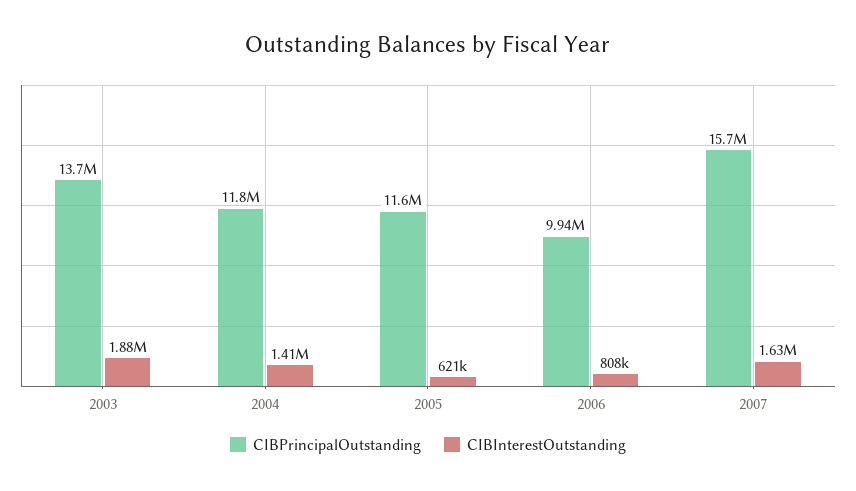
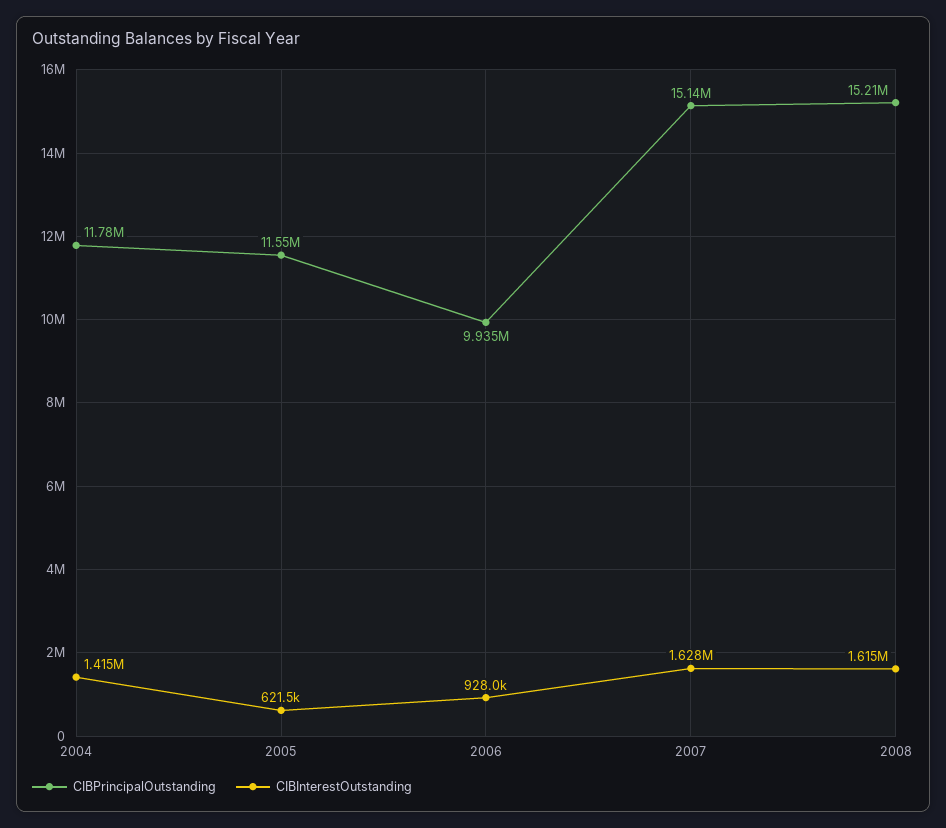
CIBPrincipalOutstanding, 2003: 13700000 -> none
CIBInterestOutstanding, 2003: 1880000 -> none
CIBInterestOutstanding, 2006: 808000 -> 928000
CIBPrincipalOutstanding, 2007: 15700000 -> 15140000
CIBPrincipalOutstanding, 2008: none -> 15210000
CIBInterestOutstanding, 2008: none -> 1615000

